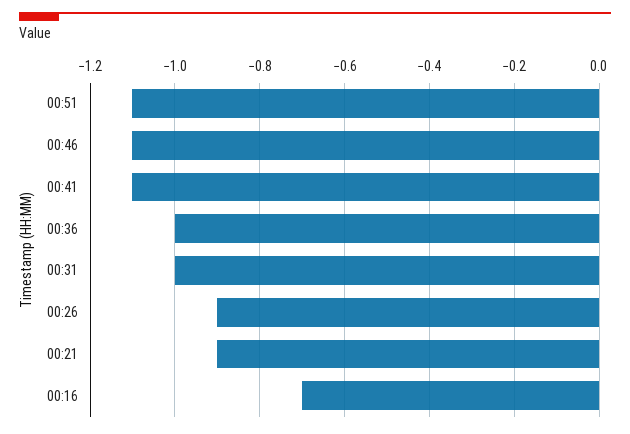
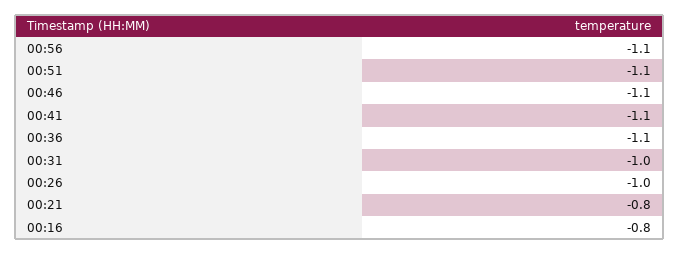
00:36: -1 -> -1.1
00:26: -0.9 -> -1
00:21: -0.9 -> -0.8
00:16: -0.7 -> -0.8
00:56: none -> -1.1

